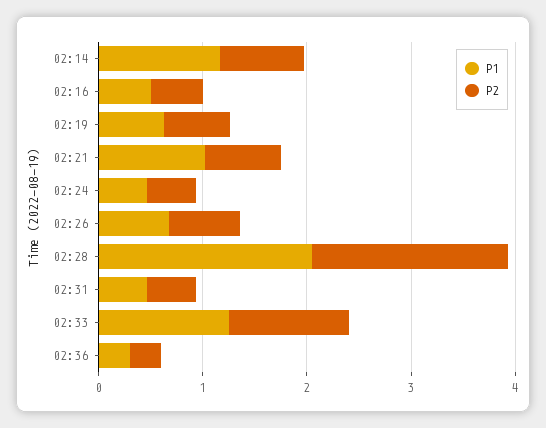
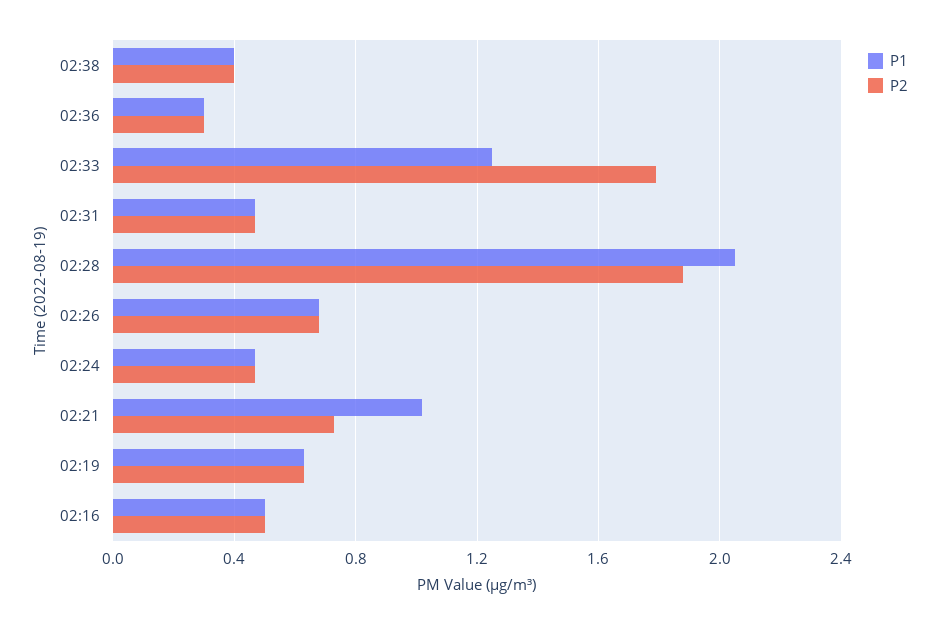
P1, 02:14: 1.2 -> none
P2, 02:14: 0.8 -> none
P2, 02:33: 1.2 -> 1.8
P1, 02:38: none -> 0.4
P2, 02:38: none -> 0.4

